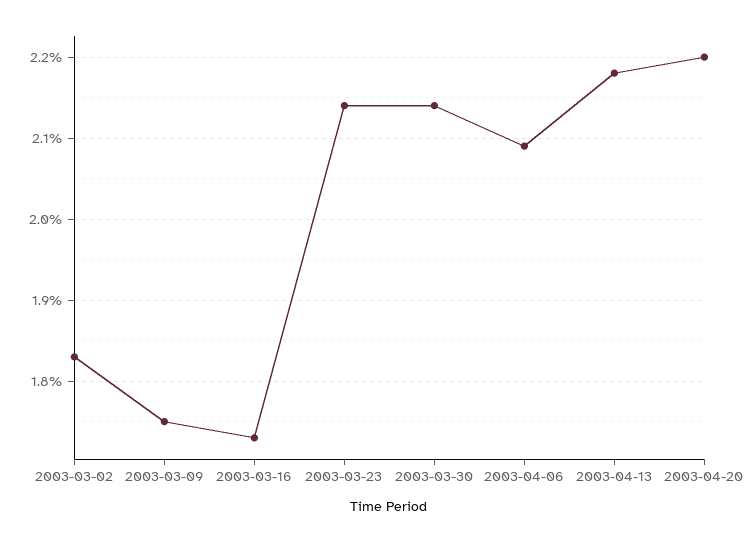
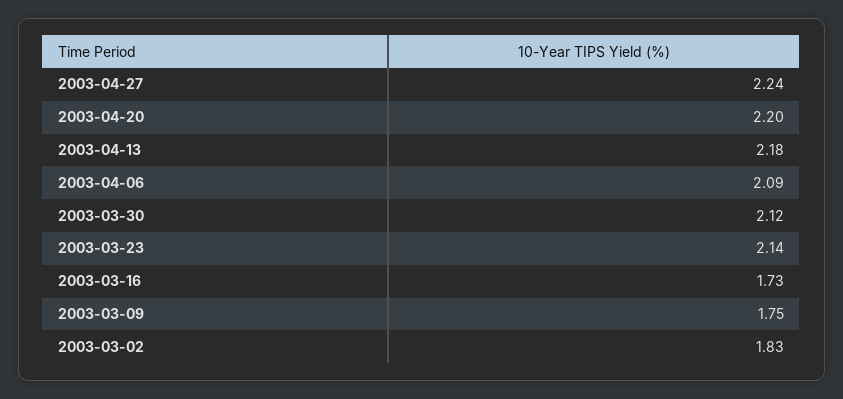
2003-03-30: 2.14 -> 2.12
2003-04-27: none -> 2.24

